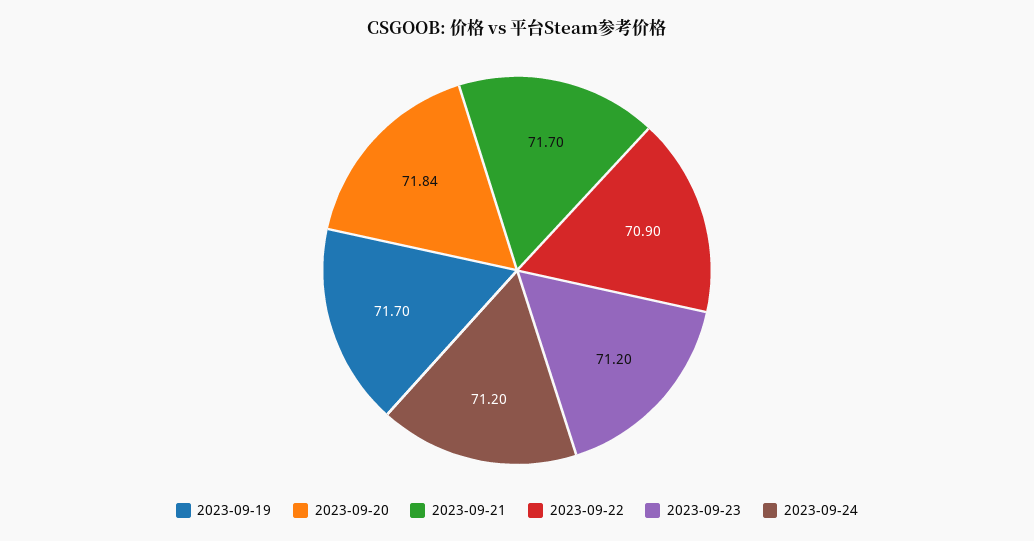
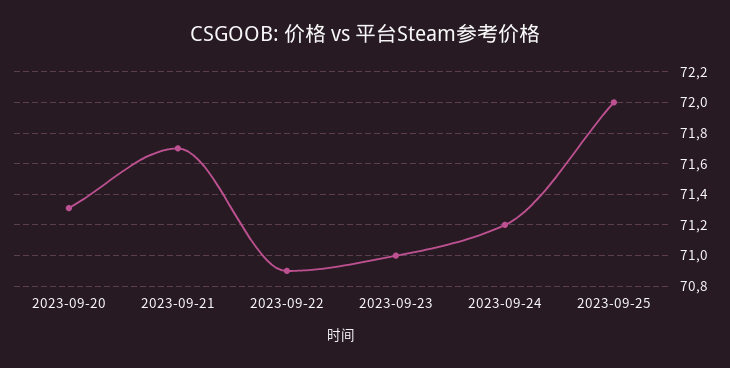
2023-09-19: 71.7 -> none
2023-09-20: 71.84 -> 71.3
2023-09-23: 71.2 -> 71
2023-09-25: none -> 72

